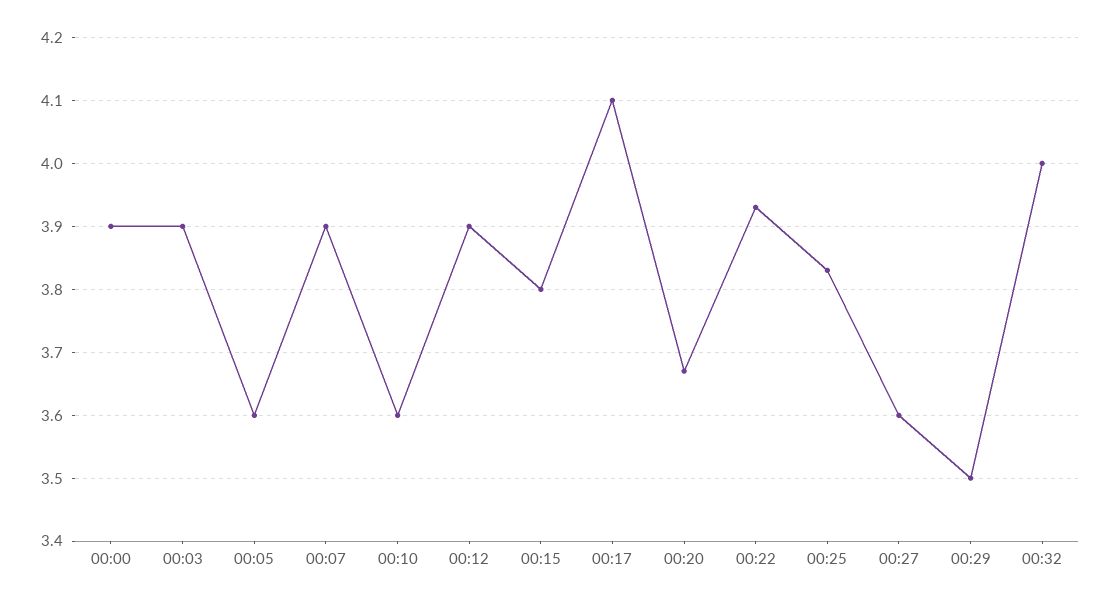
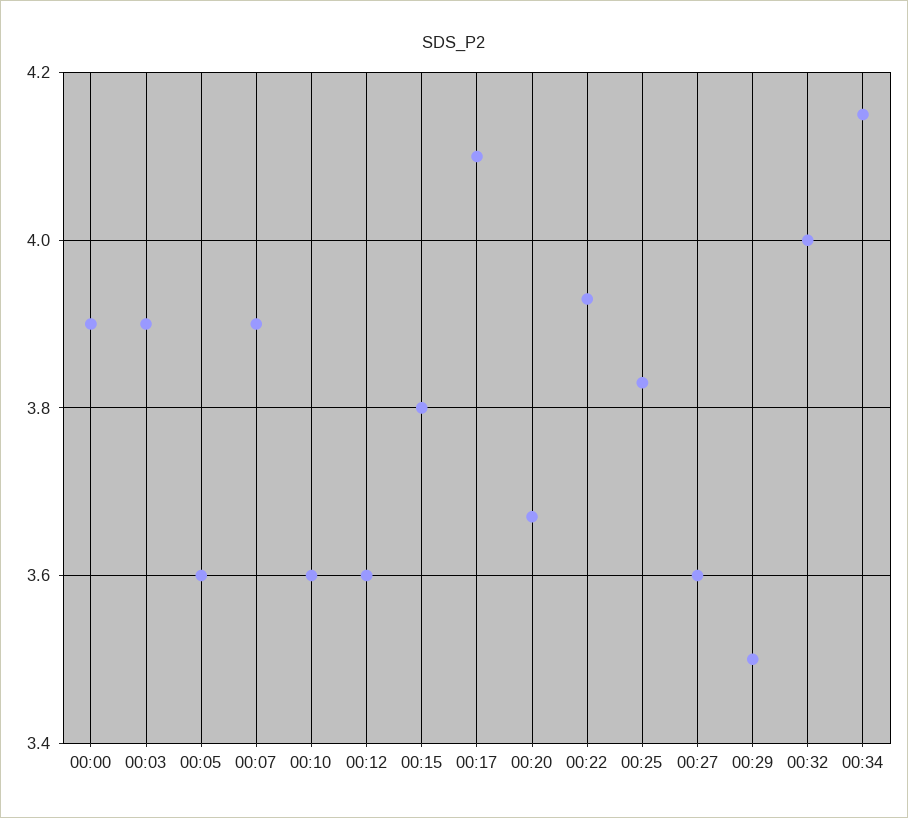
00:12: 3.9 -> 3.6
00:34: none -> 4.15

